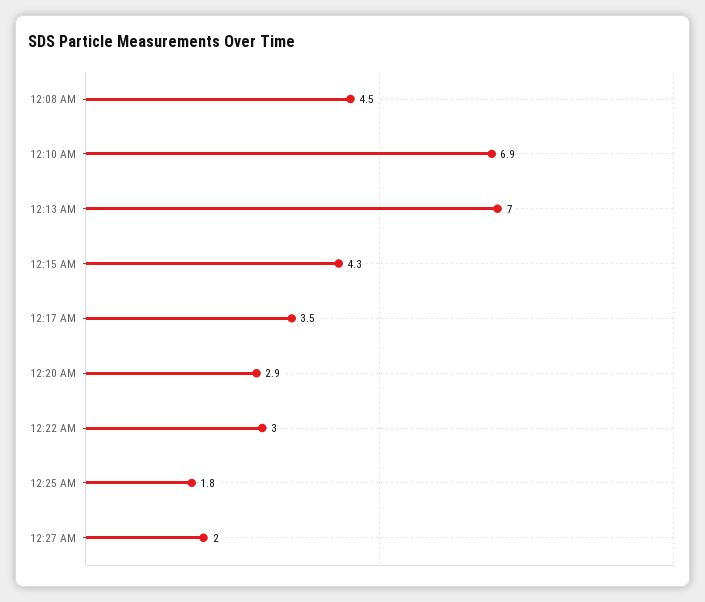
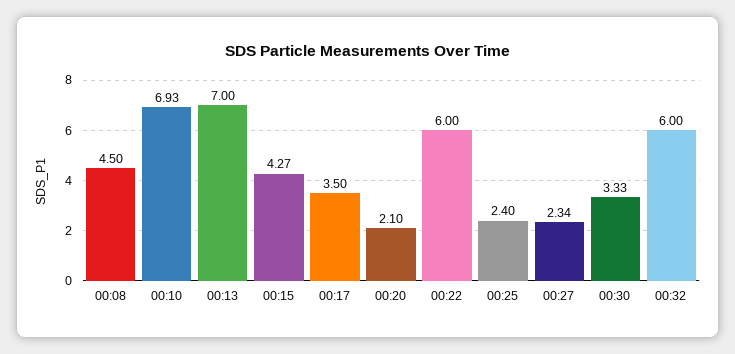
12:20 AM: 2.9 -> 2.1
12:22 AM: 3 -> 6
12:25 AM: 1.8 -> 2.4
12:27 AM: 2 -> 2.34
00:30: none -> 3.33
00:32: none -> 6

